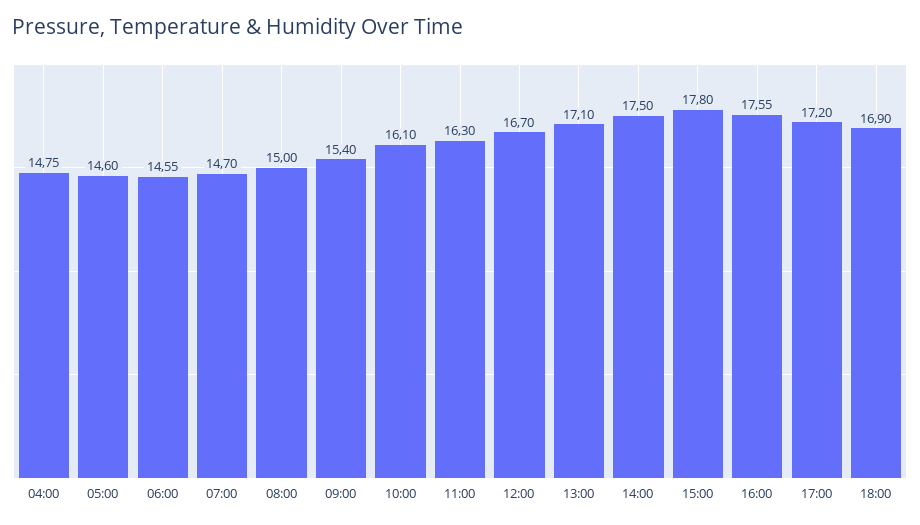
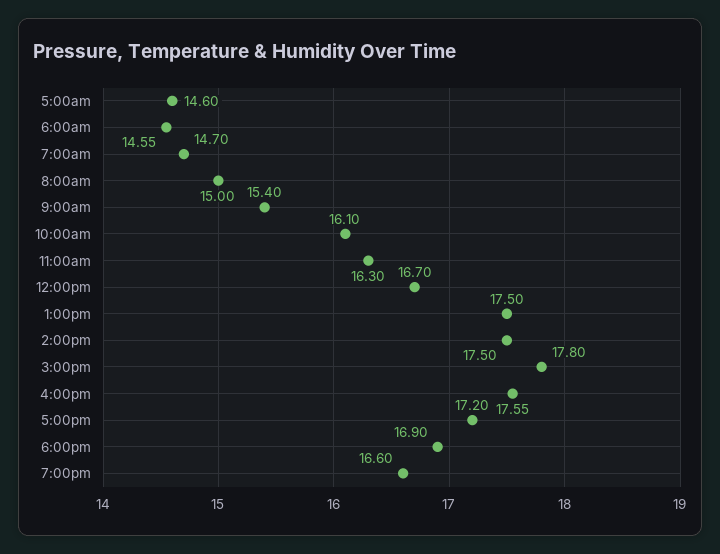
04:00: 14.75 -> none
13:00: 17.1 -> 17.5
7:00pm: none -> 16.6

